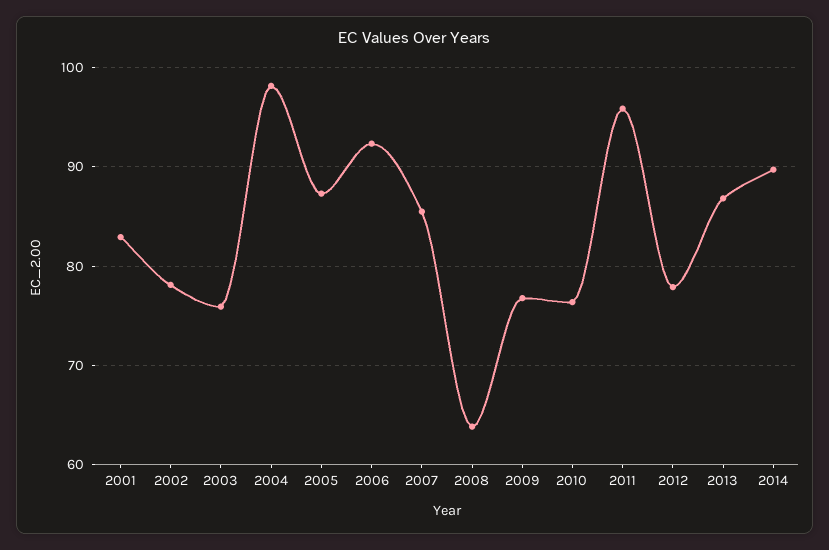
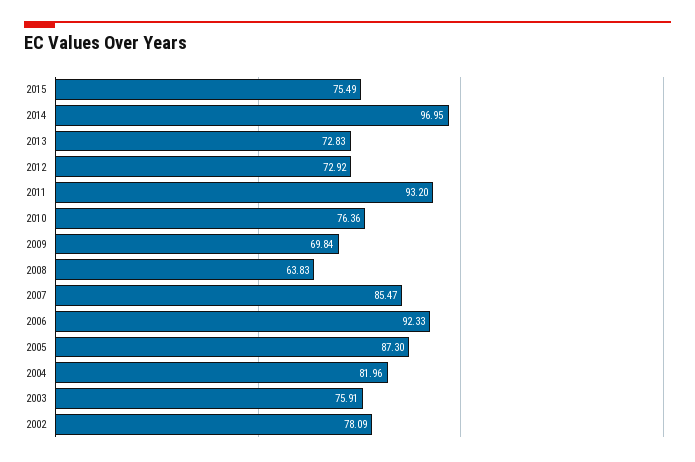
2001: 83 -> none
2004: 98 -> 81.96
2009: 77 -> 69.84
2011: 96 -> 93.2
2012: 78 -> 72.92
2013: 87 -> 72.83
2014: 90 -> 96.95
2015: none -> 75.49

